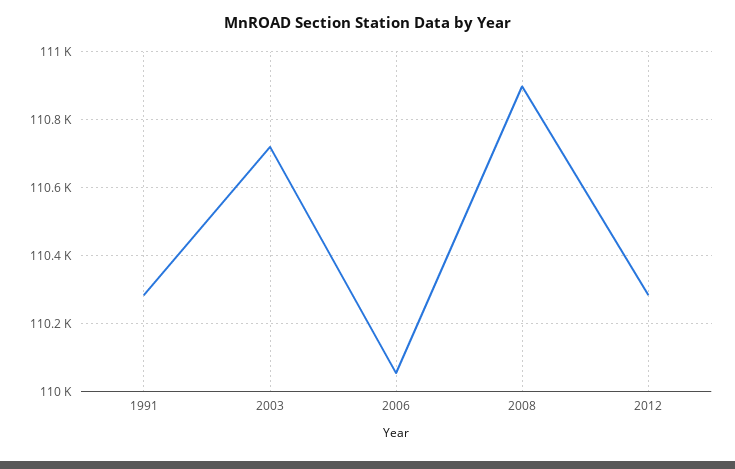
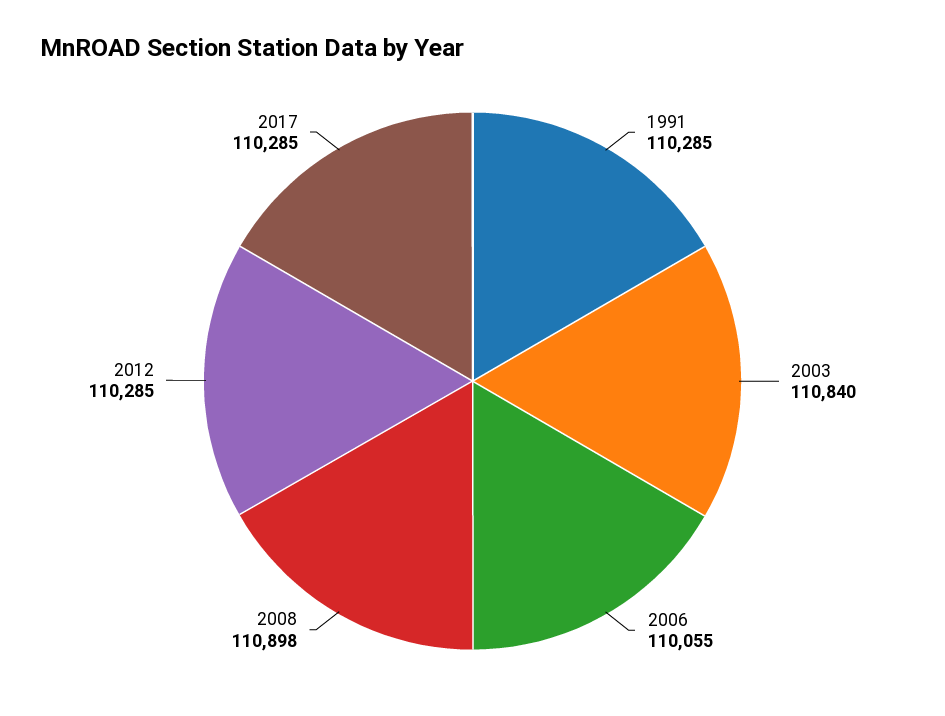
2003: 110720 -> 110840
2017: none -> 110285

